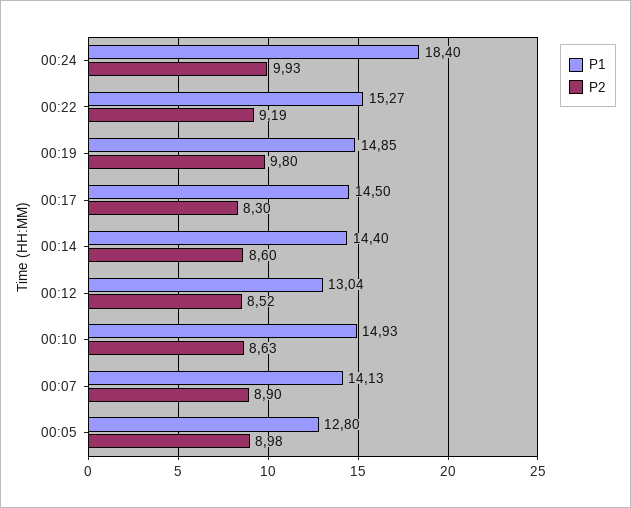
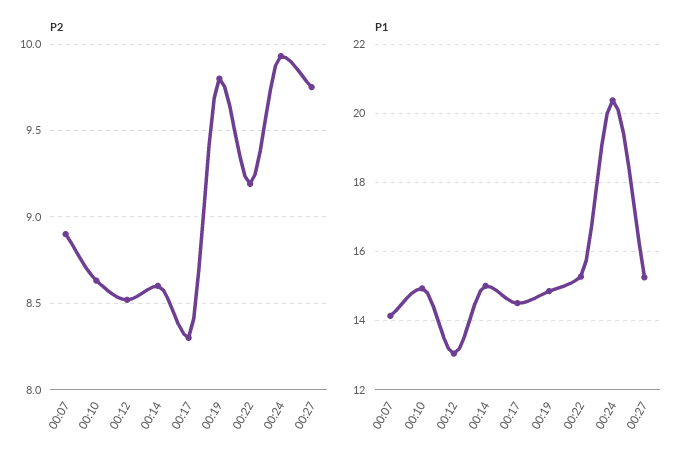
P1, 00:24: 18.4 -> 20.4
P1, 00:14: 14.4 -> 15
P1, 00:05: 12.8 -> none
P2, 00:05: 8.98 -> none
P2, 00:27: none -> 9.75
P1, 00:27: none -> 15.2

